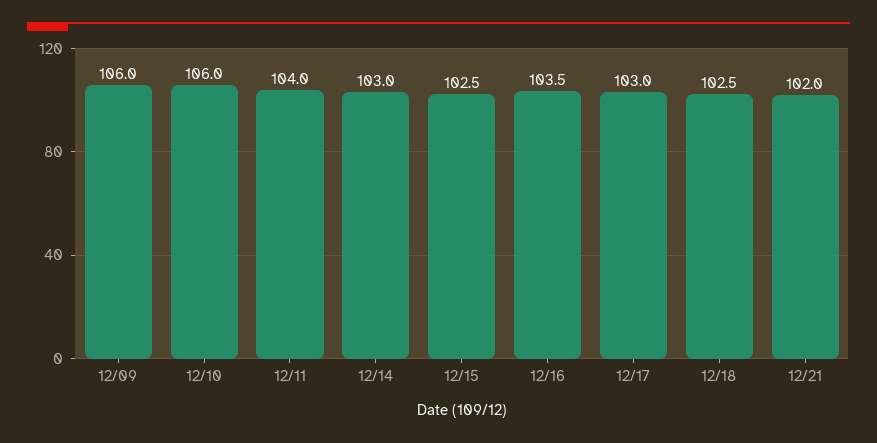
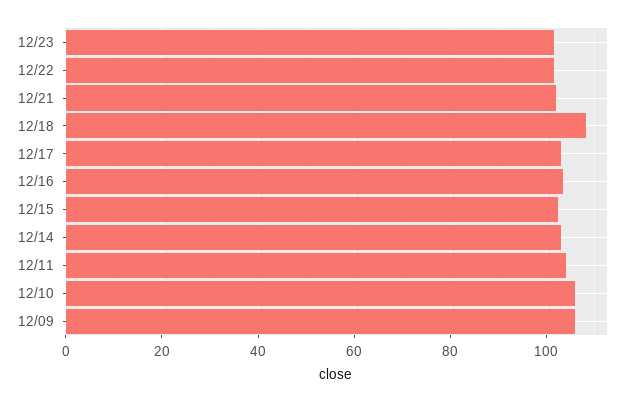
12/18: 102.5 -> 108
12/23: none -> 102
12/22: none -> 102

